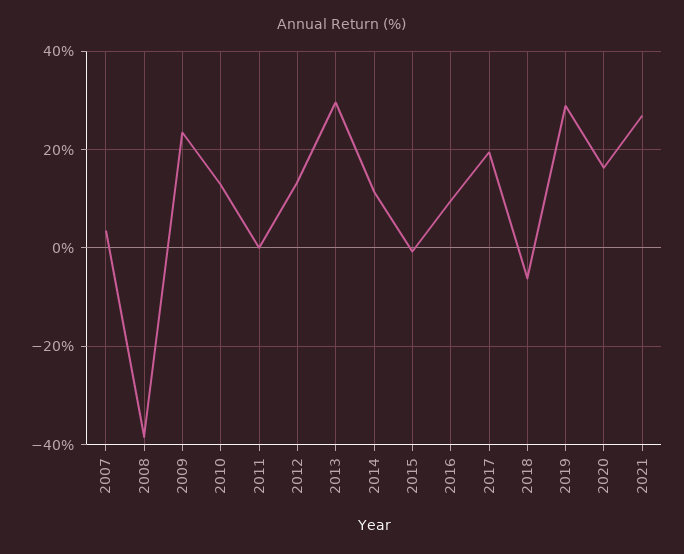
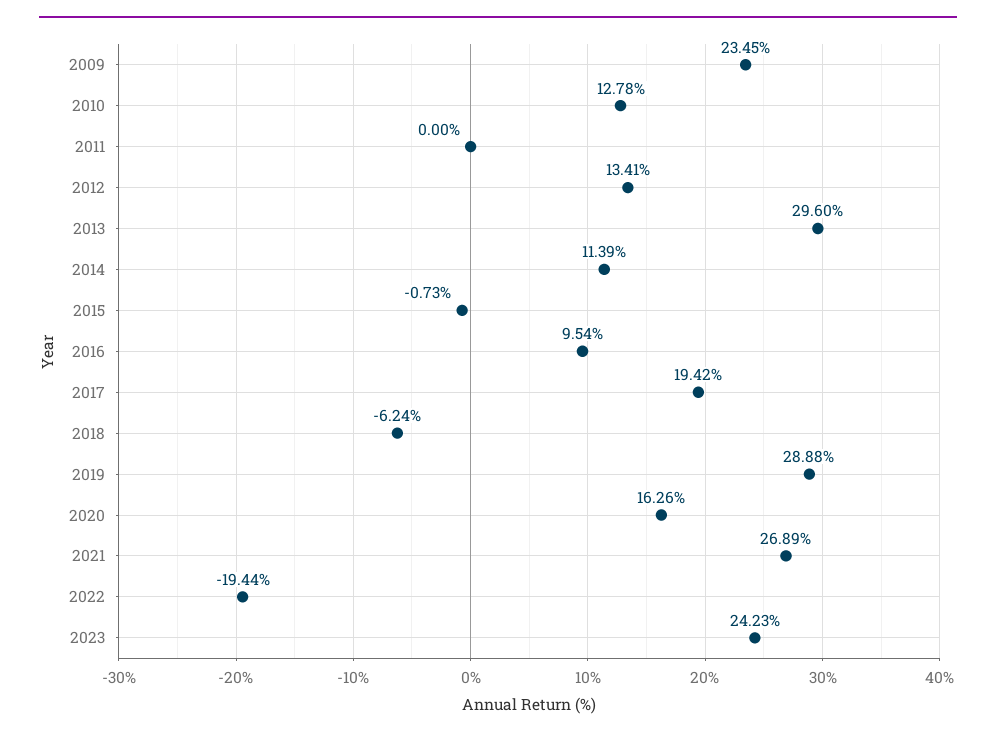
2007: 4 -> none
2008: -38 -> none
2022: none -> -19.44
2023: none -> 24.23

